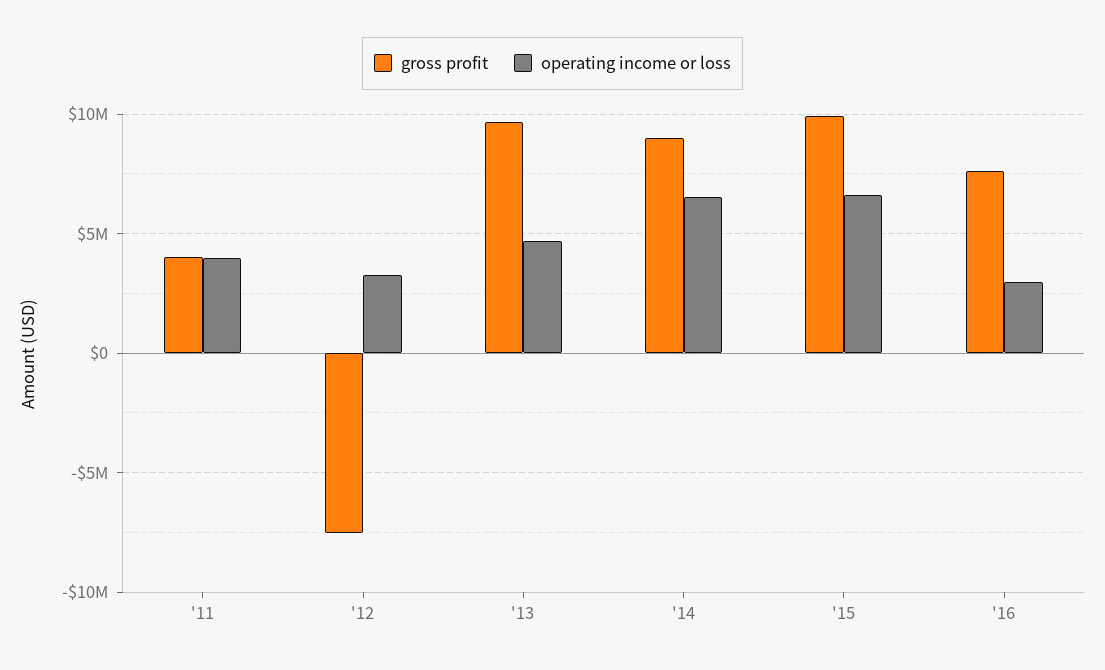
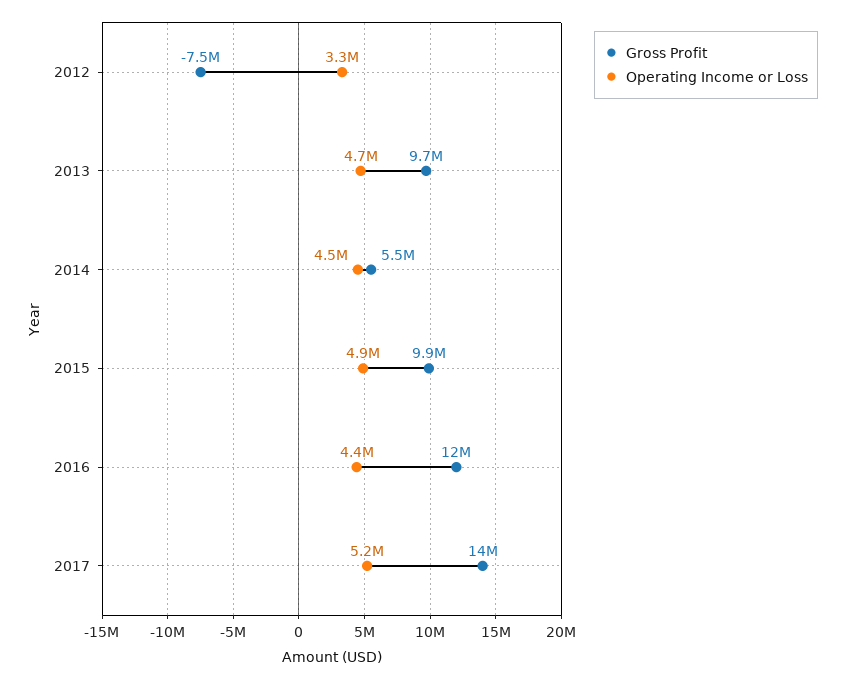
gross profit, '11: 4000000 -> none
operating income or loss, '11: 4000000 -> none
gross profit, '14: 9000000 -> 5500000
operating income or loss, '14: 6500000 -> 4500000
operating income or loss, '15: 6500000 -> 4900000
gross profit, '16: 7500000 -> 12000000
operating income or loss, '16: 3000000 -> 4400000
gross profit, 2017: none -> 14000000
operating income or loss, 2017: none -> 5200000

